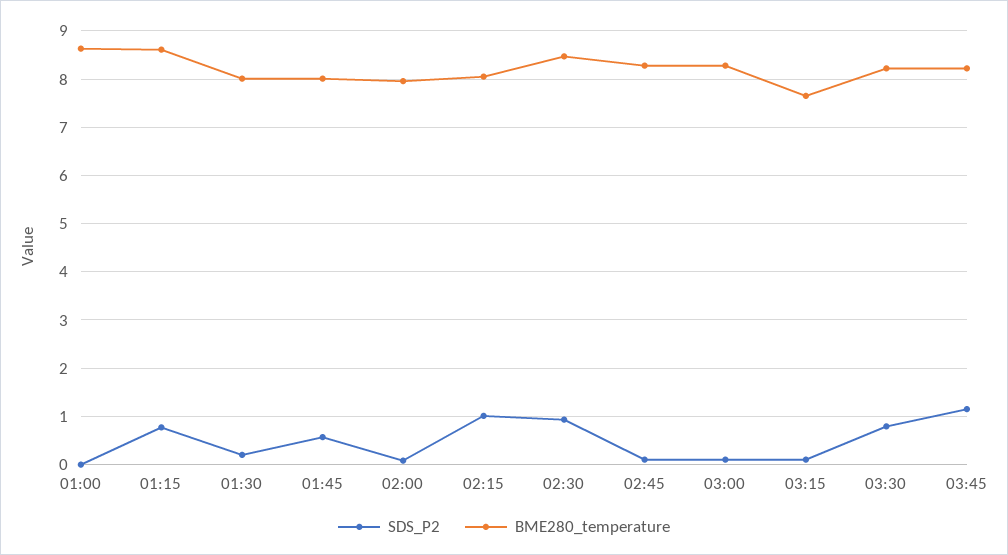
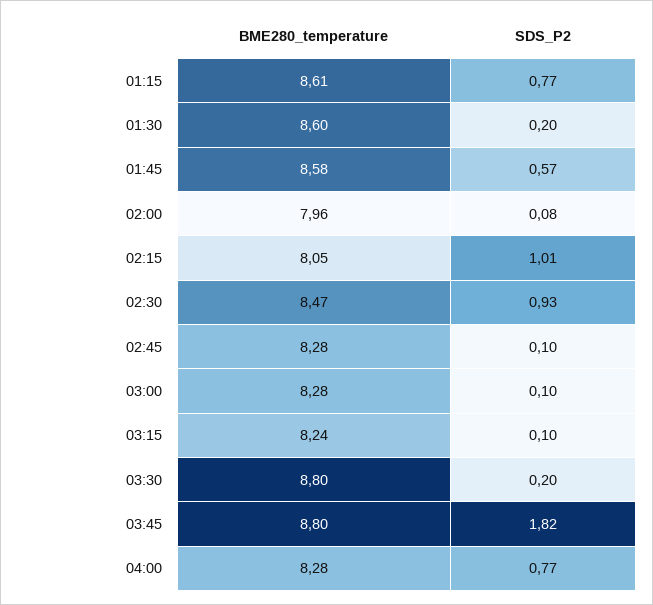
SDS_P2, 01:00: 0 -> none
BME280_temperature, 01:00: 8.6 -> none
BME280_temperature, 01:30: 8 -> 8.6
BME280_temperature, 01:45: 8 -> 8.58
BME280_temperature, 03:15: 7.6 -> 8.24
SDS_P2, 03:30: 0.8 -> 0.2
BME280_temperature, 03:30: 8.2 -> 8.8
SDS_P2, 03:45: 1.2 -> 1.82
BME280_temperature, 03:45: 8.2 -> 8.8
BME280_temperature, 04:00: none -> 8.28
SDS_P2, 04:00: none -> 0.77

